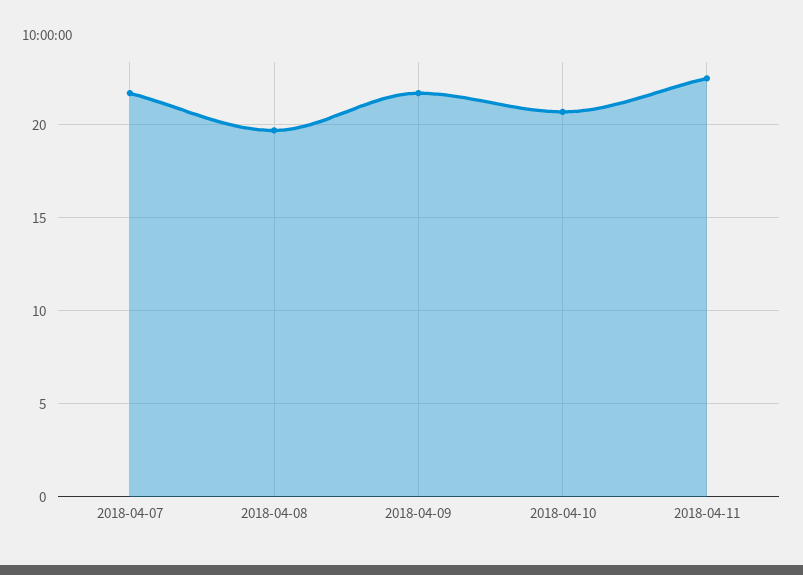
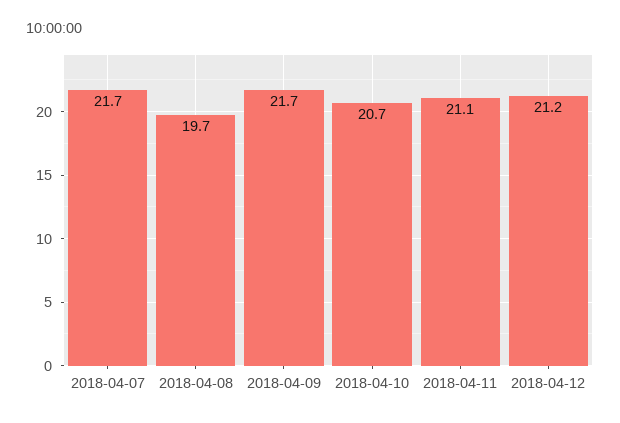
2018-04-11: 22.5 -> 21.1
2018-04-12: none -> 21.2

